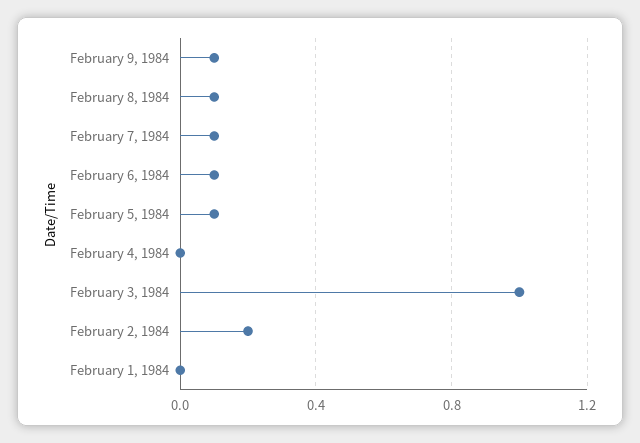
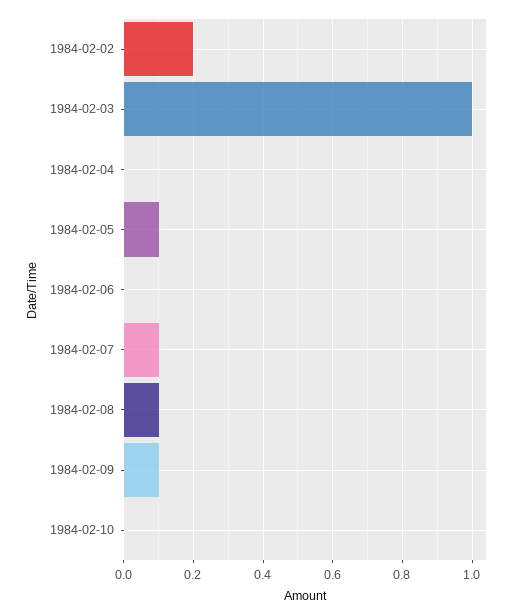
February 6, 1984: 0.1 -> 0
February 1, 1984: 0 -> none
1984-02-10: none -> 0

